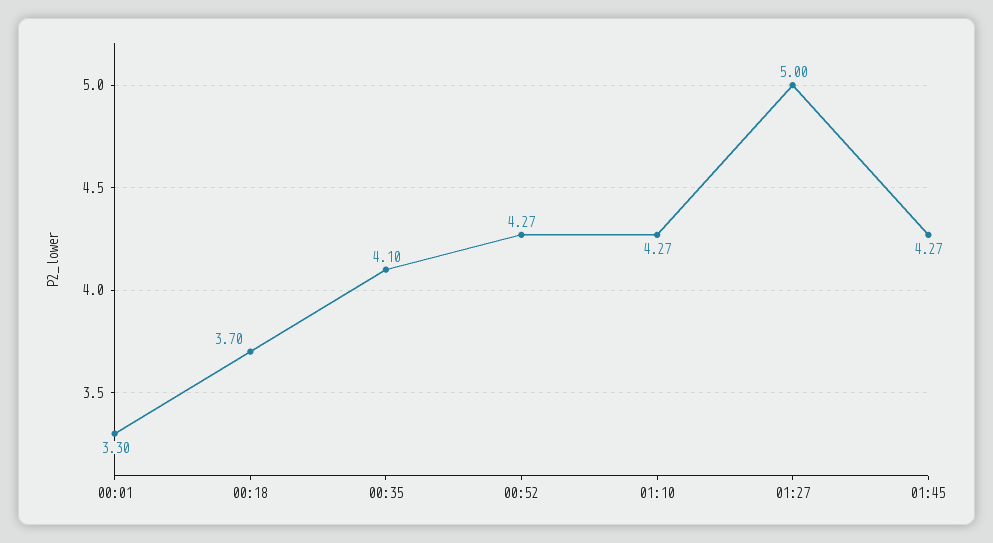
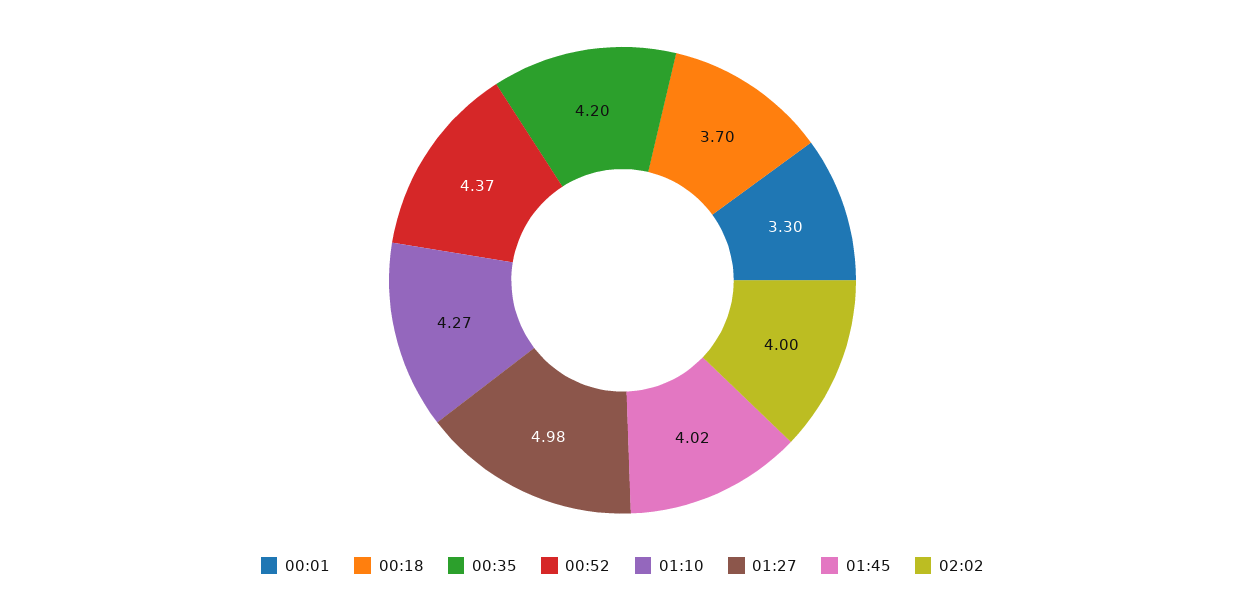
00:35: 4.1 -> 4.2
00:52: 4.27 -> 4.37
01:27: 5 -> 4.98
01:45: 4.27 -> 4.02
02:02: none -> 4

